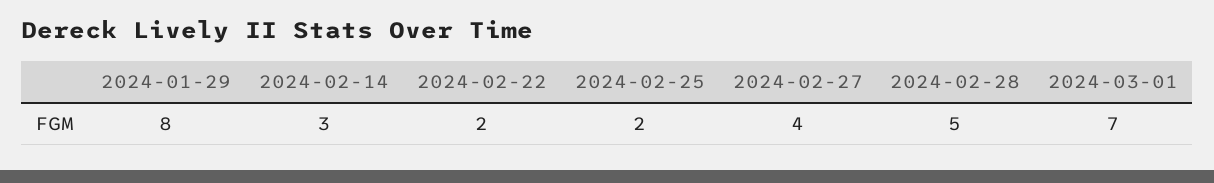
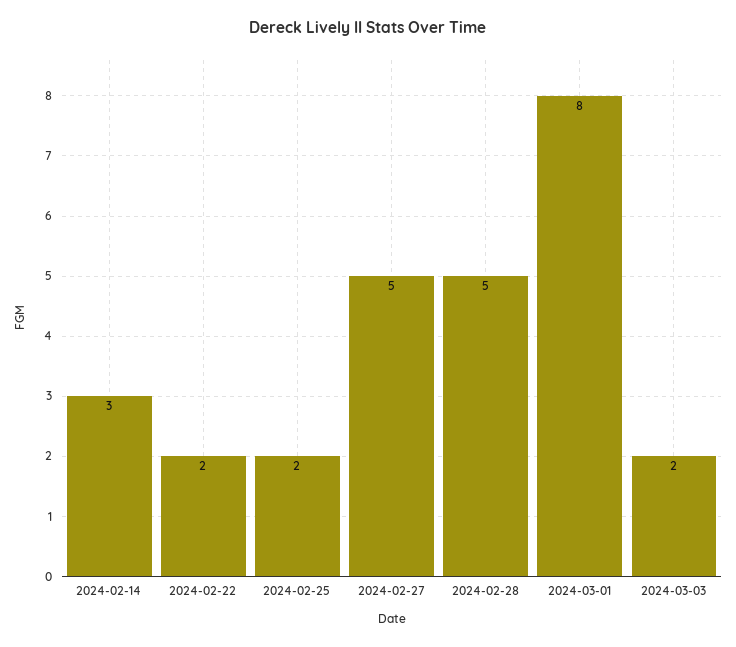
2024-01-29: 8 -> none
2024-02-27: 4 -> 5
2024-03-01: 7 -> 8
2024-03-03: none -> 2

